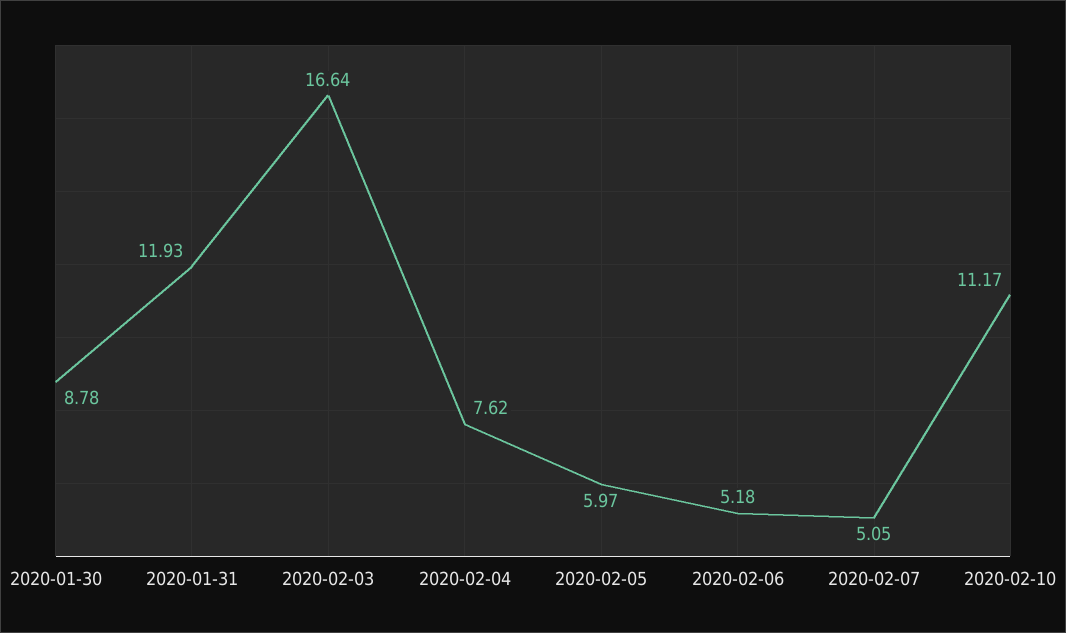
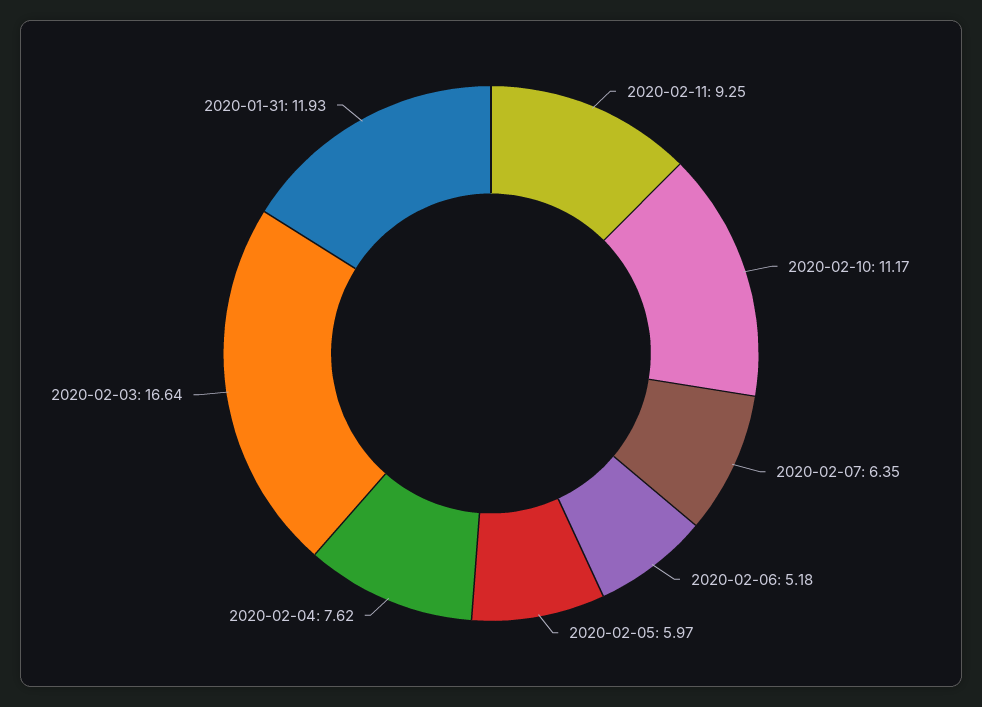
2020-01-30: 8.78 -> none
2020-02-07: 5.05 -> 6.35
2020-02-11: none -> 9.25

